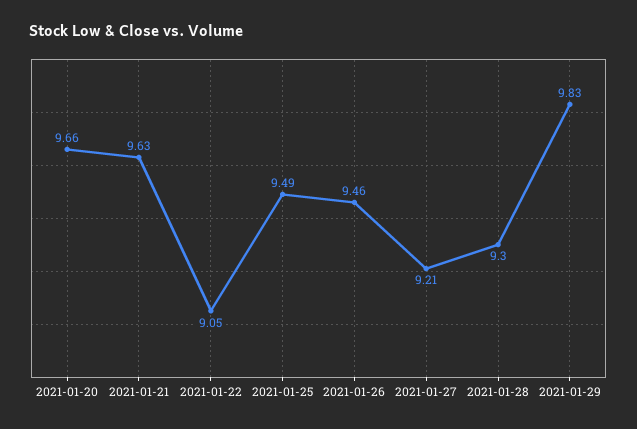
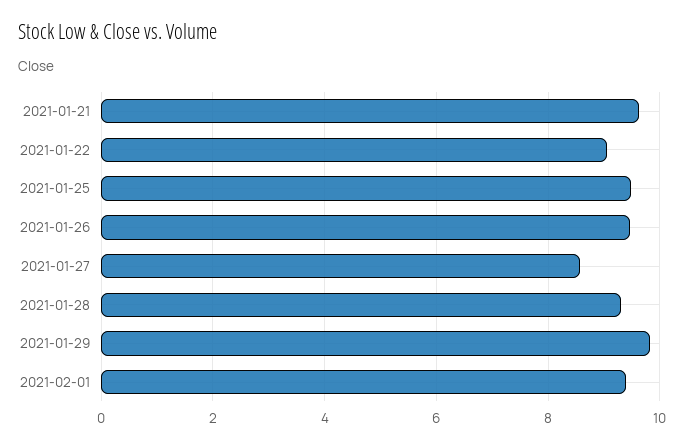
2021-01-20: 9.66 -> none
2021-01-27: 9.21 -> 8.6
2021-02-01: none -> 9.4

